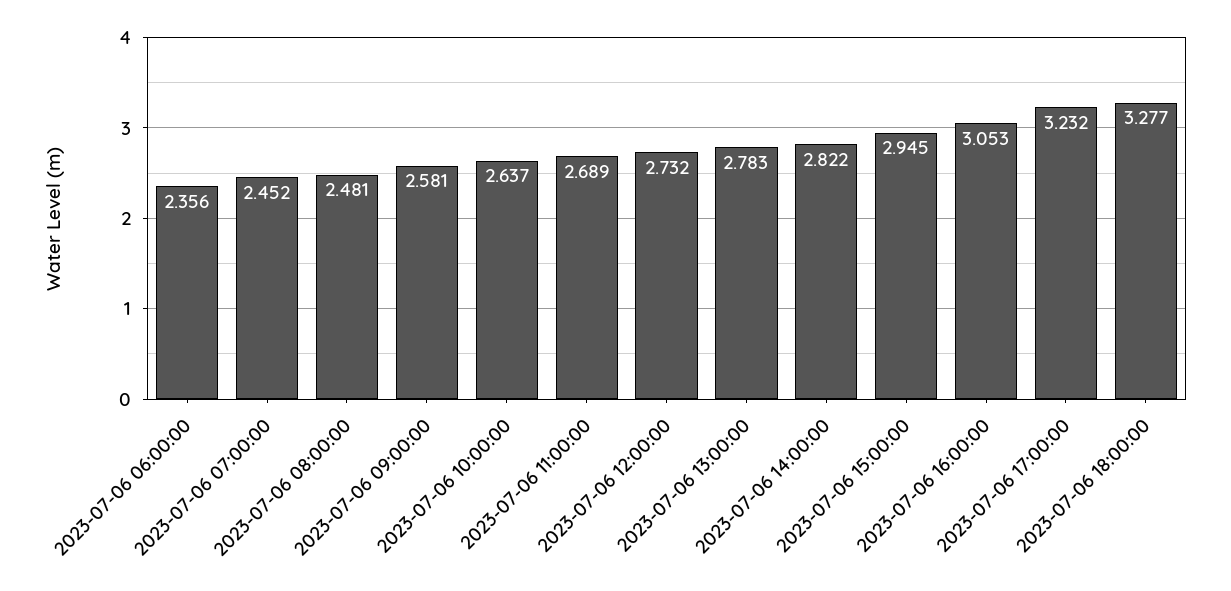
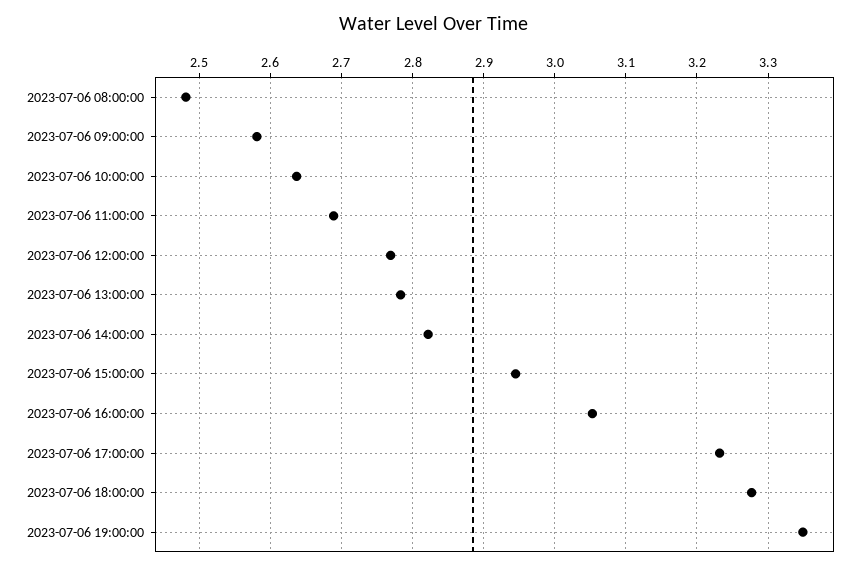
2023-07-06 06:00:00: 2.356 -> none
2023-07-06 07:00:00: 2.452 -> none
2023-07-06 12:00:00: 2.732 -> 2.77
2023-07-06 19:00:00: none -> 3.35

